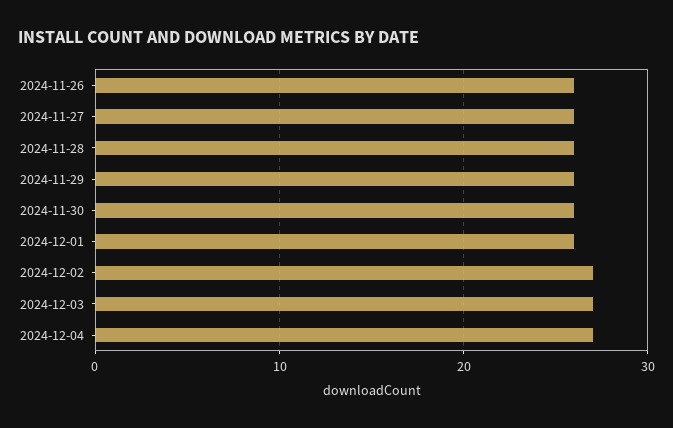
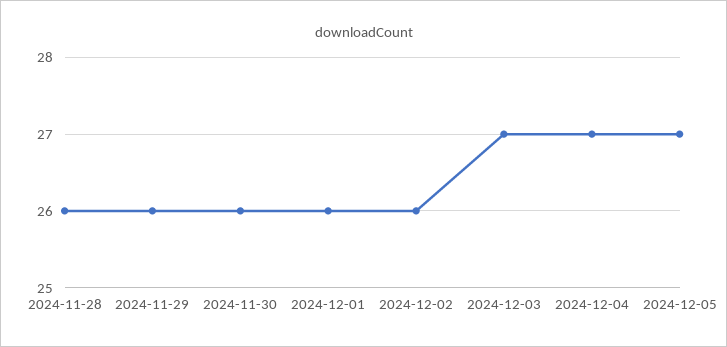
2024-11-26: 26 -> none
2024-11-27: 26 -> none
2024-12-02: 27 -> 26
2024-12-05: none -> 27

